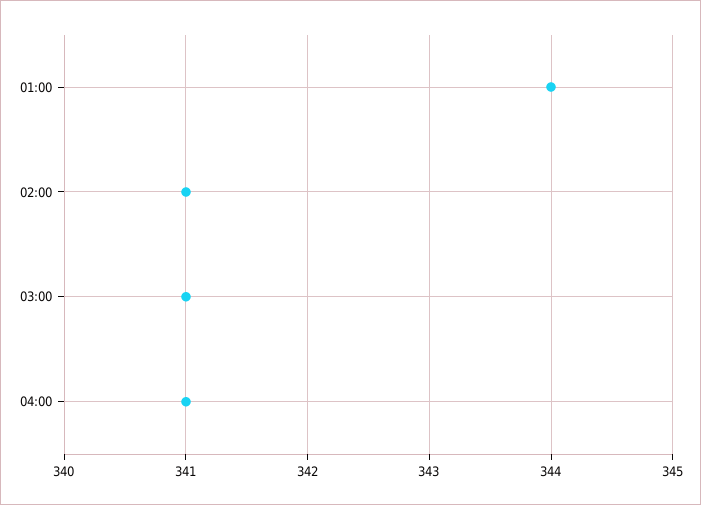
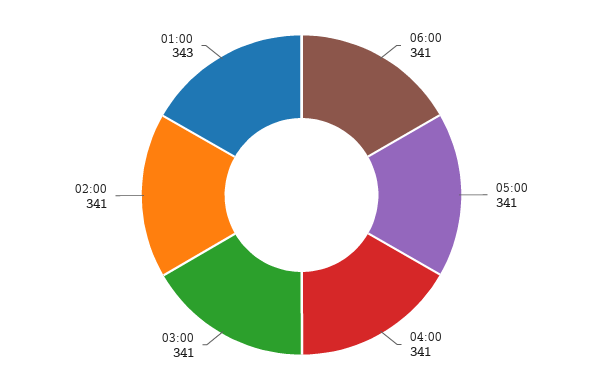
01:00: 344 -> 343
06:00: none -> 341
05:00: none -> 341

